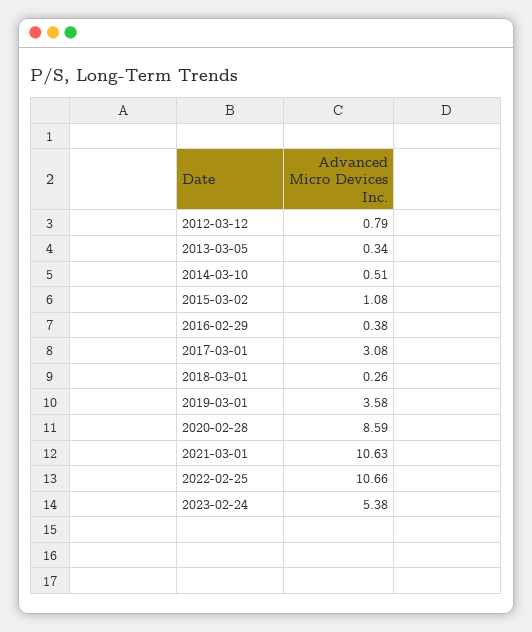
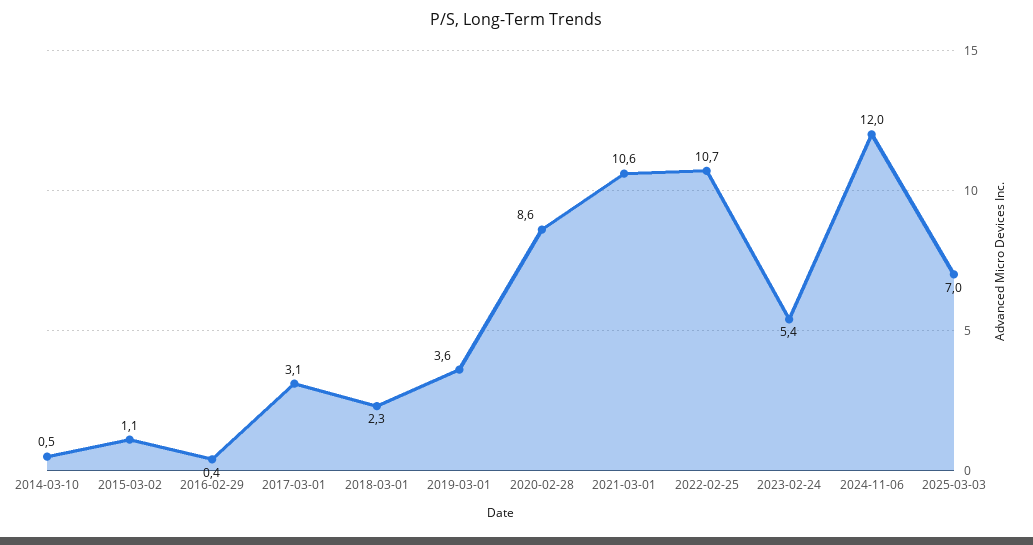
2012-03-12: 0.79 -> none
2013-03-05: 0.34 -> none
2018-03-01: 0.26 -> 2.3
2024-11-06: none -> 12
2025-03-03: none -> 7

